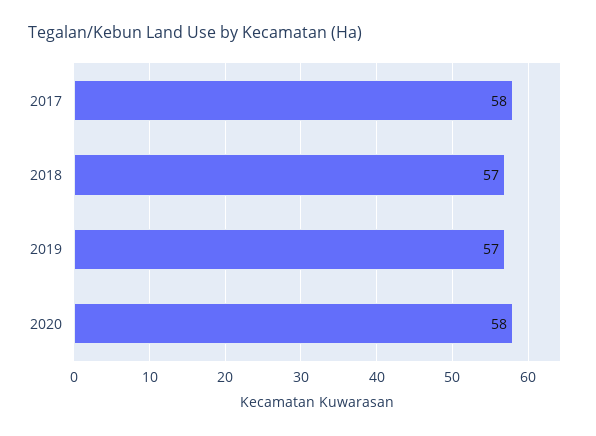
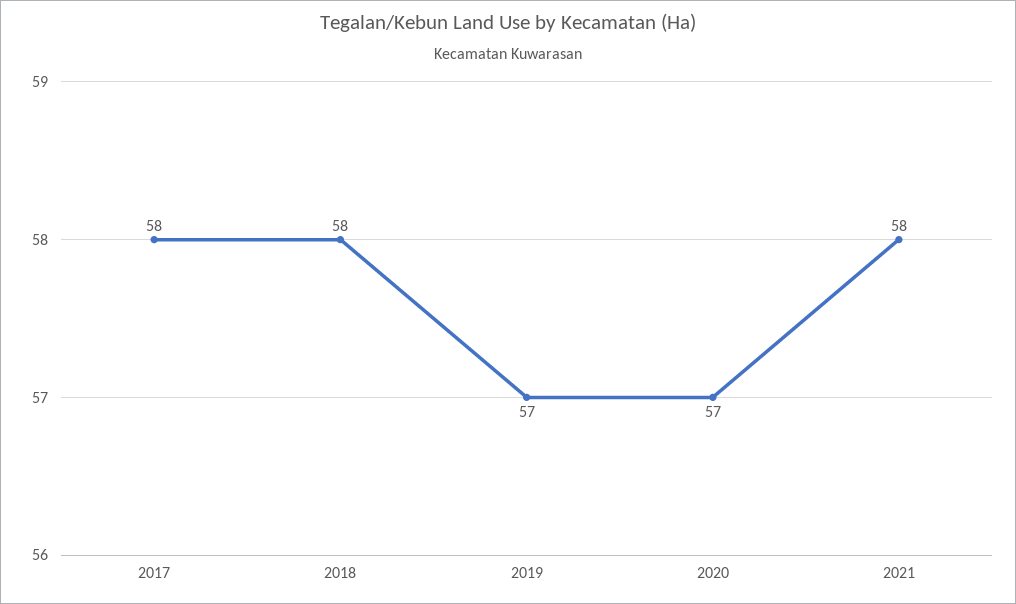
2018: 57 -> 58
2020: 58 -> 57
2021: none -> 58

